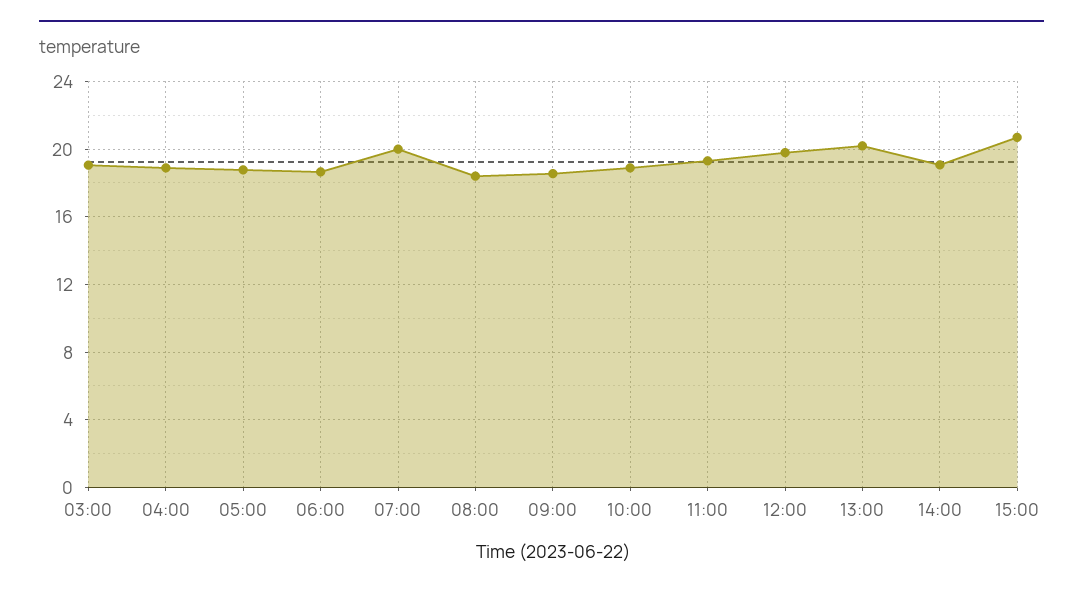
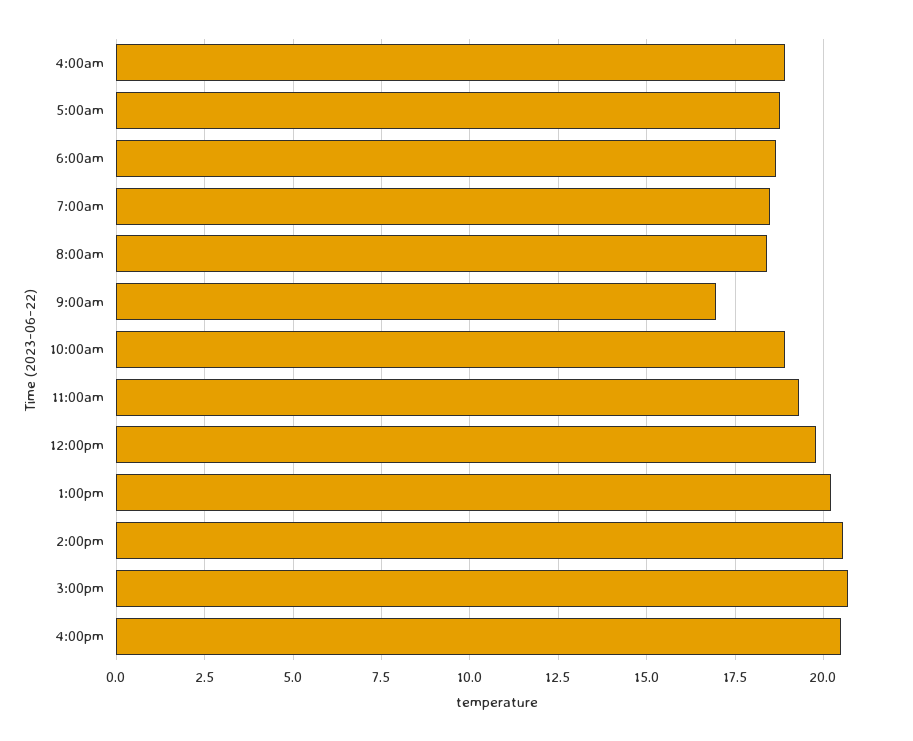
03:00: 19 -> none
07:00: 20 -> 18.5
09:00: 18.5 -> 17
14:00: 19 -> 20.5
4:00pm: none -> 20.5

